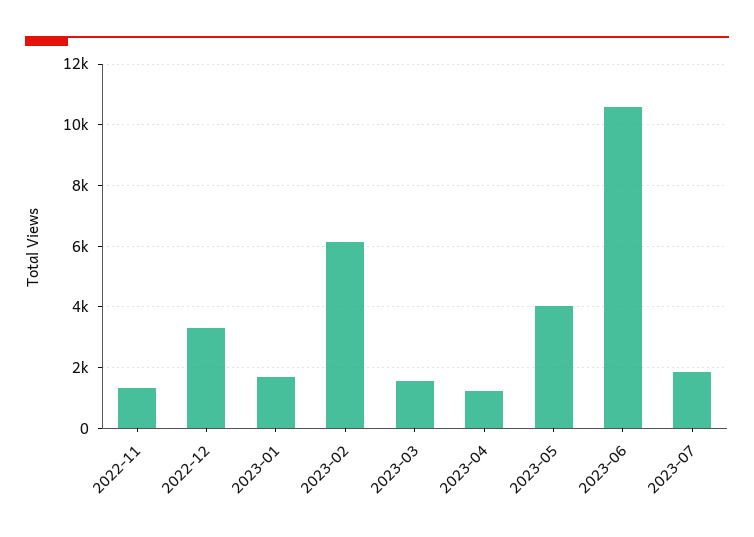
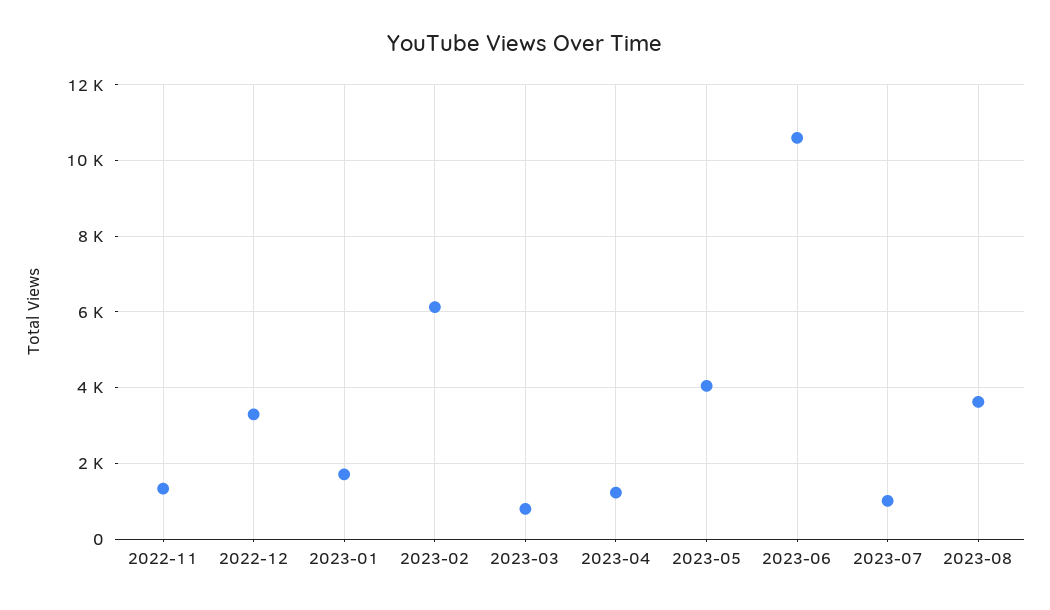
2023-03: 1600 -> 800
2023-07: 1800 -> 1000
2023-08: none -> 3600

